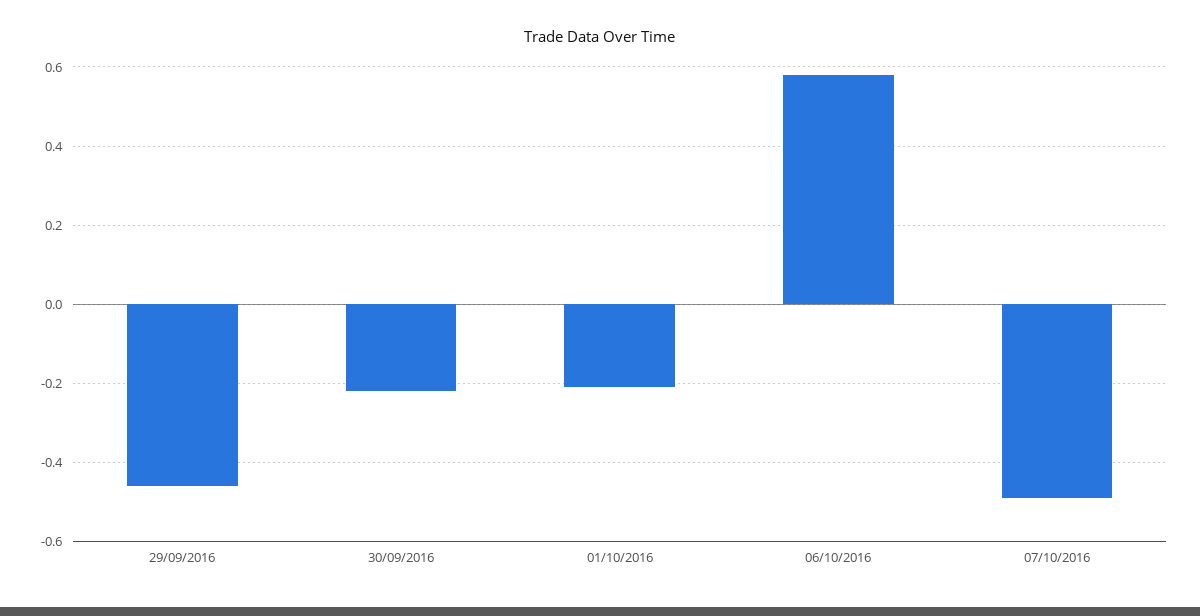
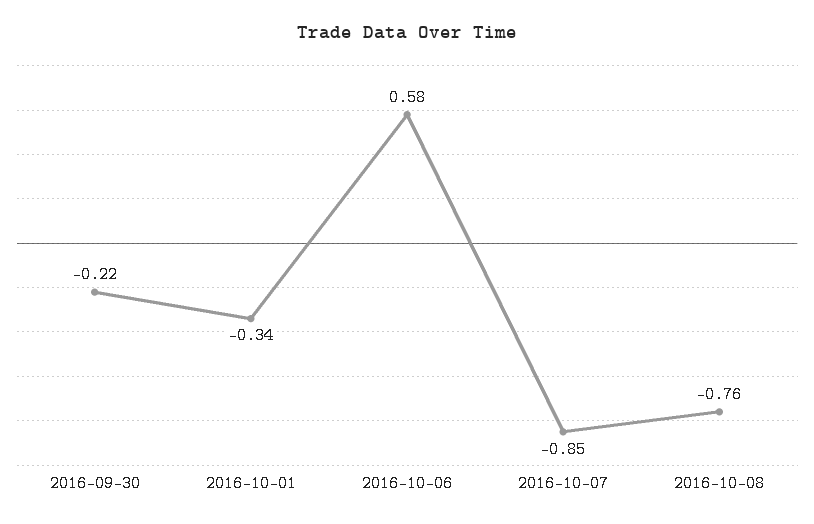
29/09/2016: -0.45 -> none
01/10/2016: -0.2 -> -0.34
07/10/2016: -0.5 -> -0.85
2016-10-08: none -> -0.76

